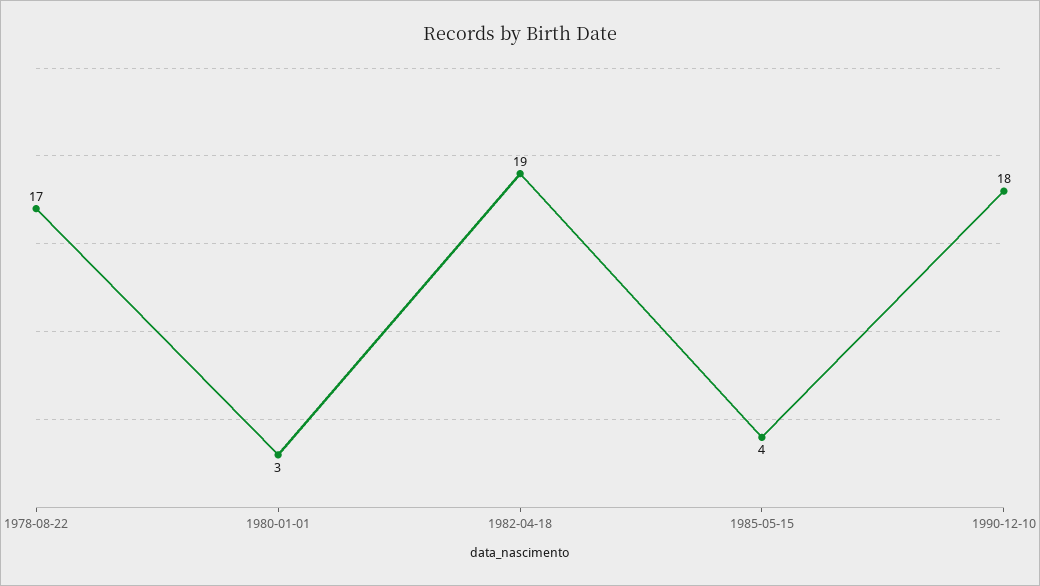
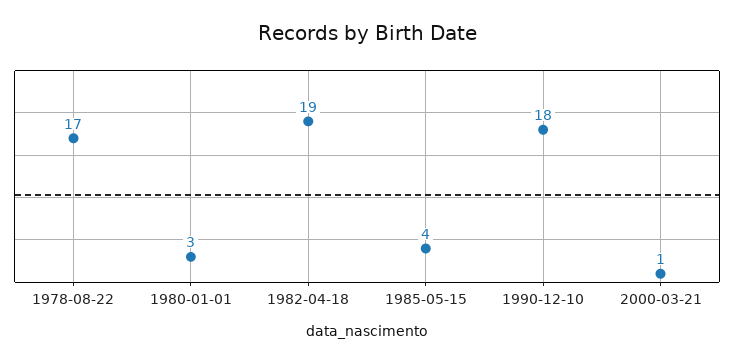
2000-03-21: none -> 1

